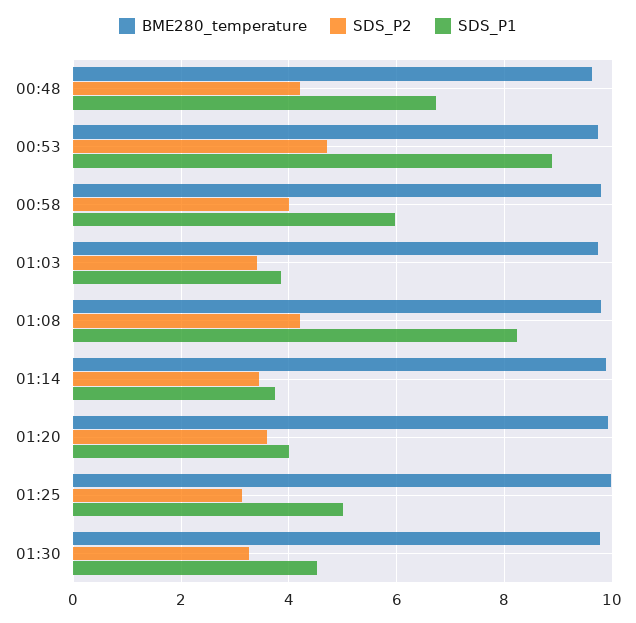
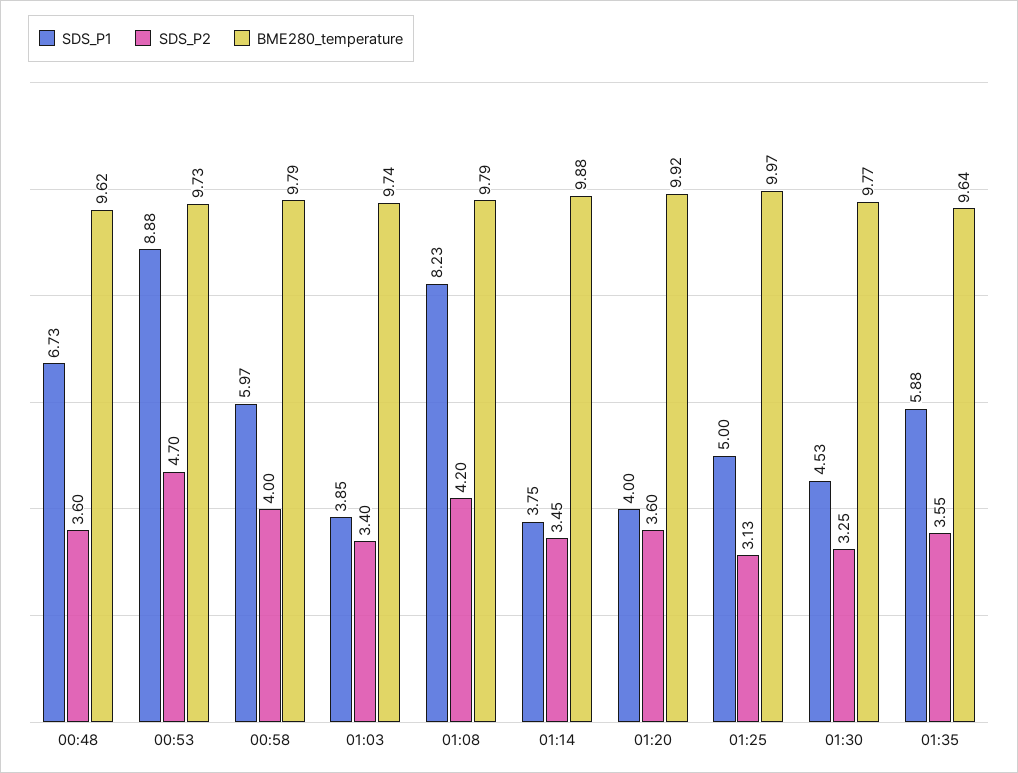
SDS_P2, 00:48: 4.2 -> 3.6
SDS_P1, 01:35: none -> 5.88
SDS_P2, 01:35: none -> 3.55
BME280_temperature, 01:35: none -> 9.64

